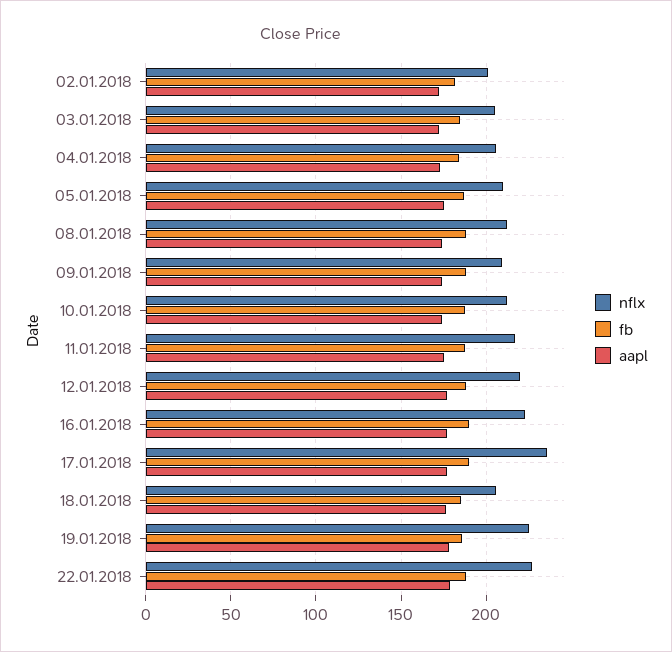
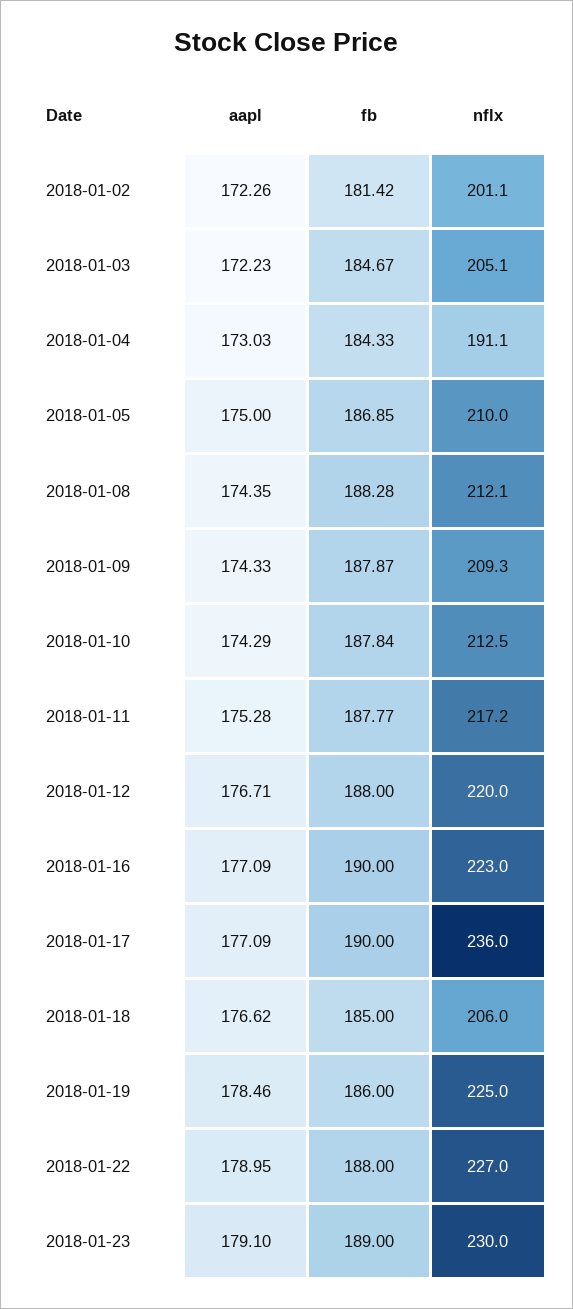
nflx, 04.01.2018: 205 -> 191.1
aapl, 2018-01-23: none -> 179.1
fb, 2018-01-23: none -> 189
nflx, 2018-01-23: none -> 230

